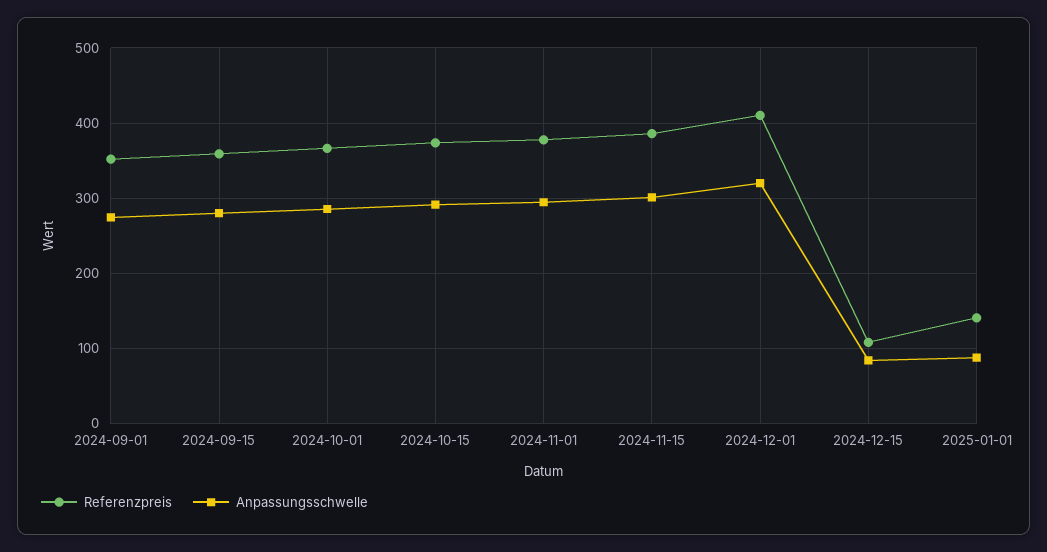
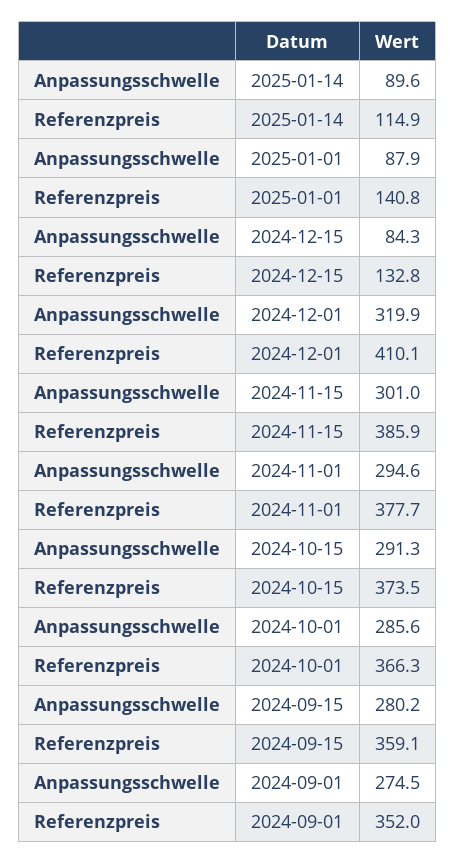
Referenzpreis, 2024-12-15: 110 -> 132.8
Anpassungsschwelle, 2025-01-14: none -> 89.6
Referenzpreis, 2025-01-14: none -> 114.9

